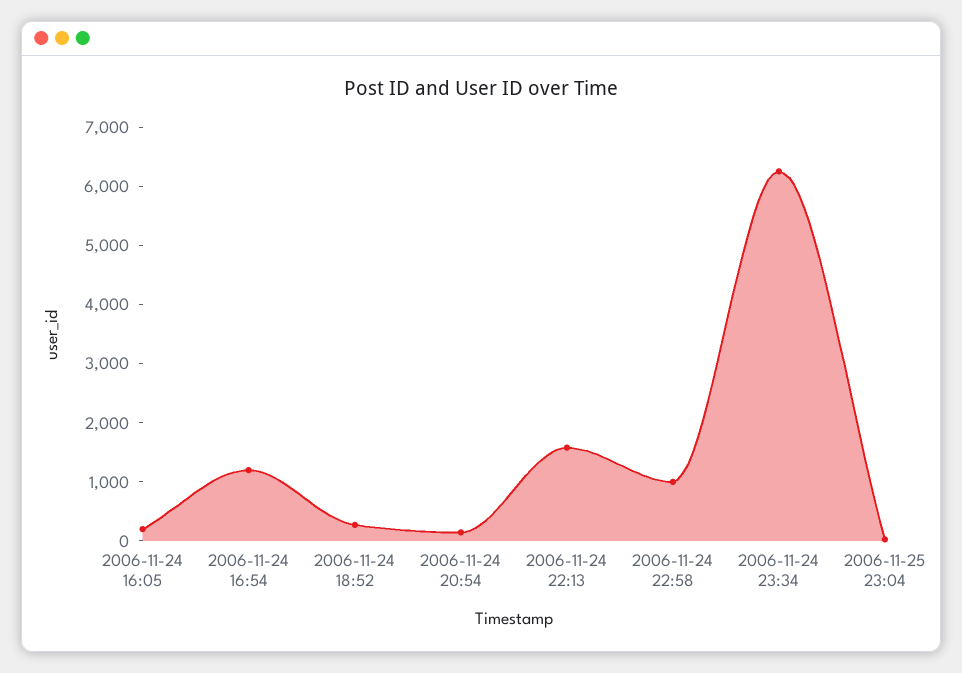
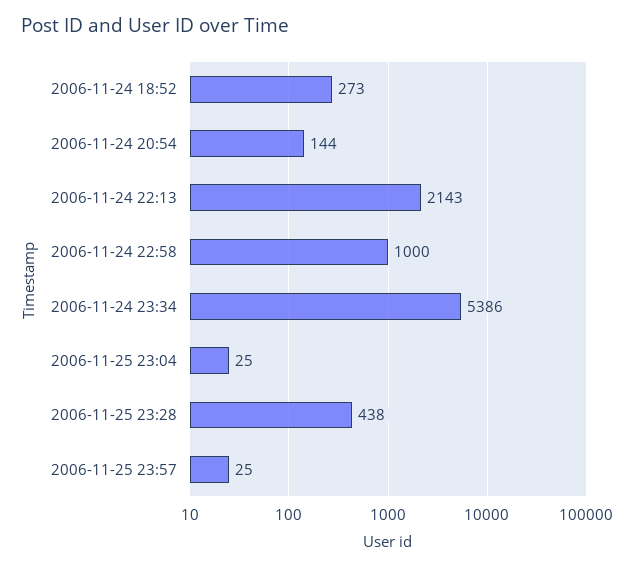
2006-11-24 16:05: 200 -> none
2006-11-24 16:54: 1200 -> none
2006-11-24 22:13: 1600 -> 2143
2006-11-24 23:34: 6200 -> 5386
2006-11-25 23:28: none -> 438
2006-11-25 23:57: none -> 25

